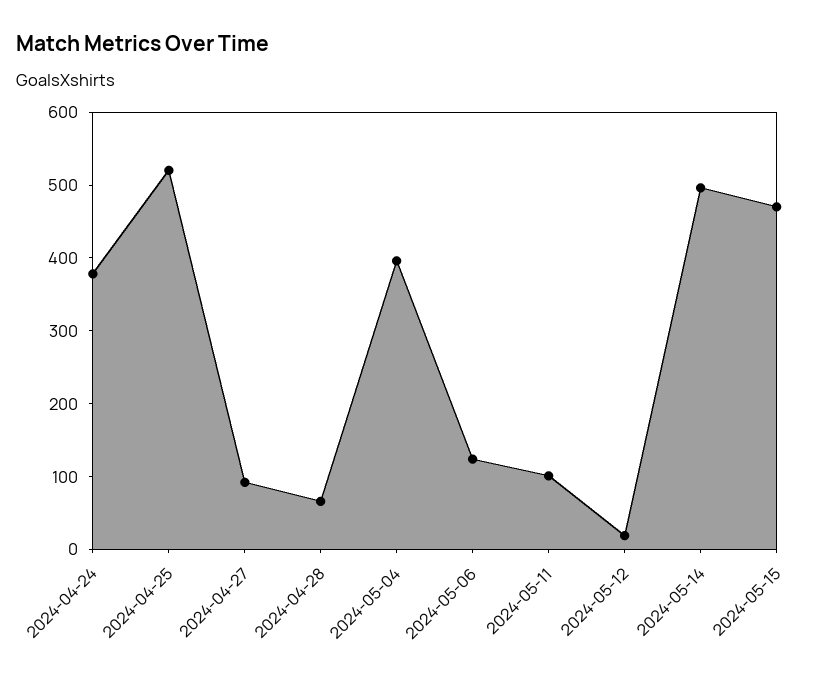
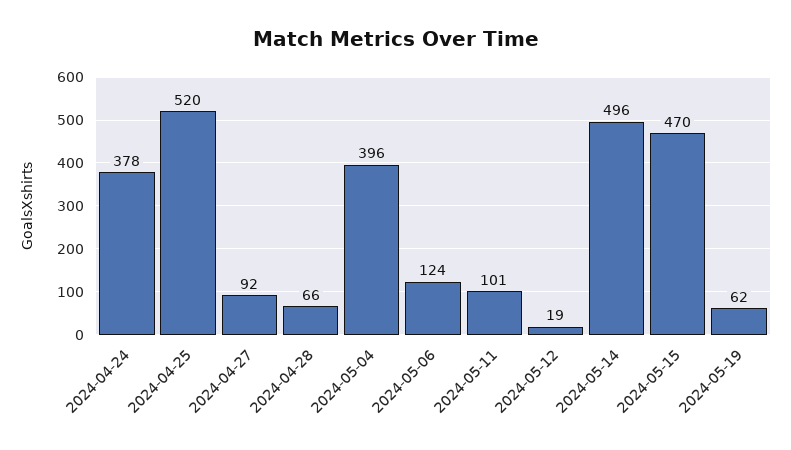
2024-05-19: none -> 62

